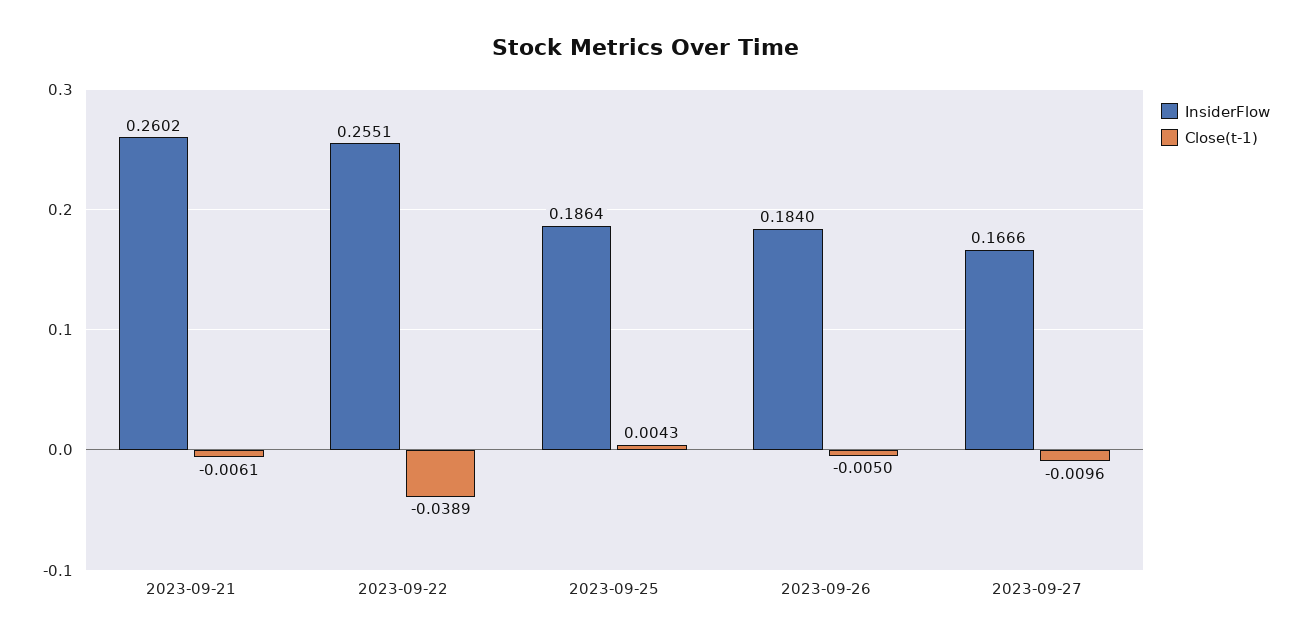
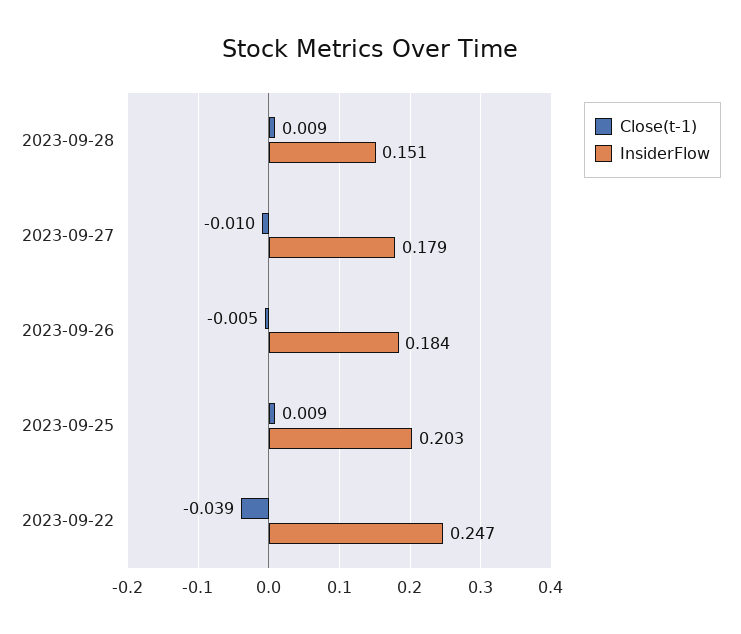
InsiderFlow, 2023-09-21: 0.2602 -> none
Close(t-1), 2023-09-21: -0.0061 -> none
InsiderFlow, 2023-09-22: 0.2551 -> 0.247
InsiderFlow, 2023-09-25: 0.1864 -> 0.203
Close(t-1), 2023-09-25: 0.0043 -> 0.009
InsiderFlow, 2023-09-27: 0.1666 -> 0.179
Close(t-1), 2023-09-28: none -> 0.009
InsiderFlow, 2023-09-28: none -> 0.151

